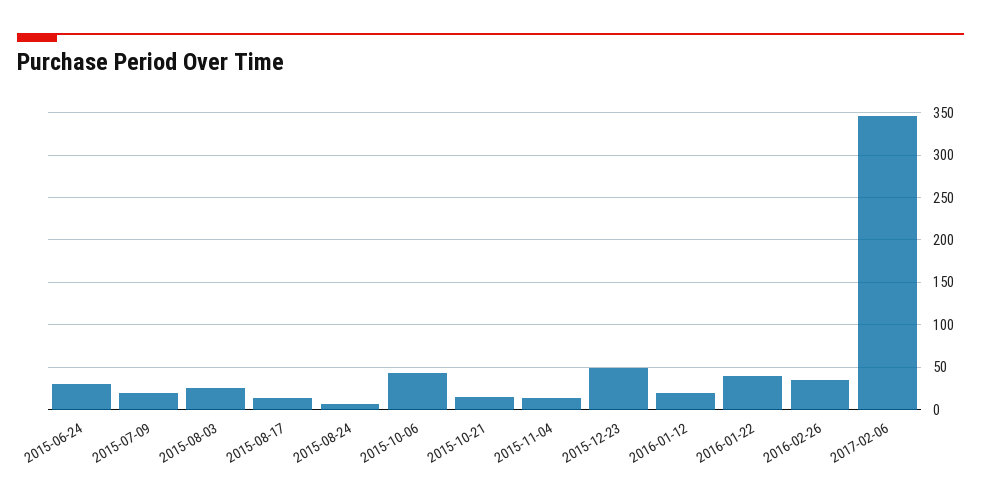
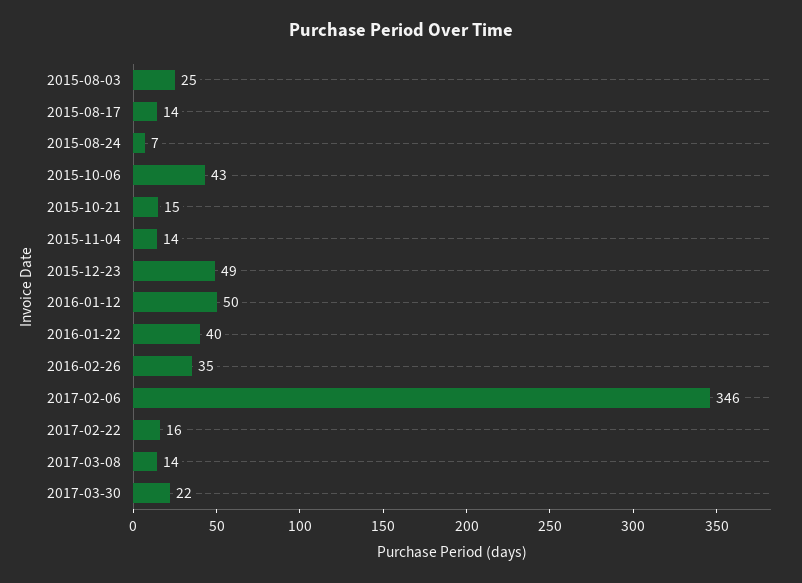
2015-06-24: 30 -> none
2015-07-09: 20 -> none
2016-01-12: 20 -> 50
2017-02-22: none -> 16
2017-03-08: none -> 14
2017-03-30: none -> 22

